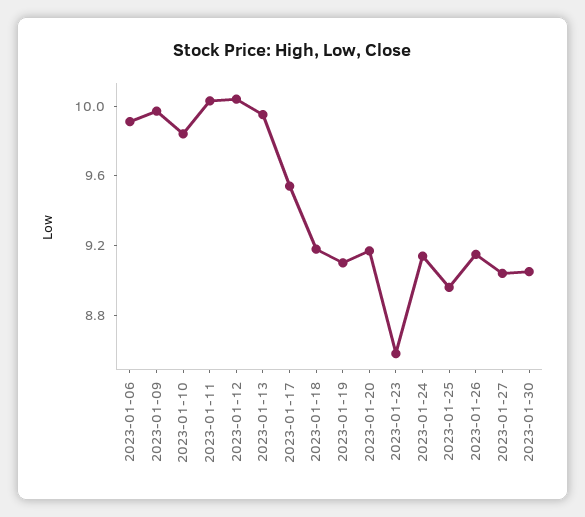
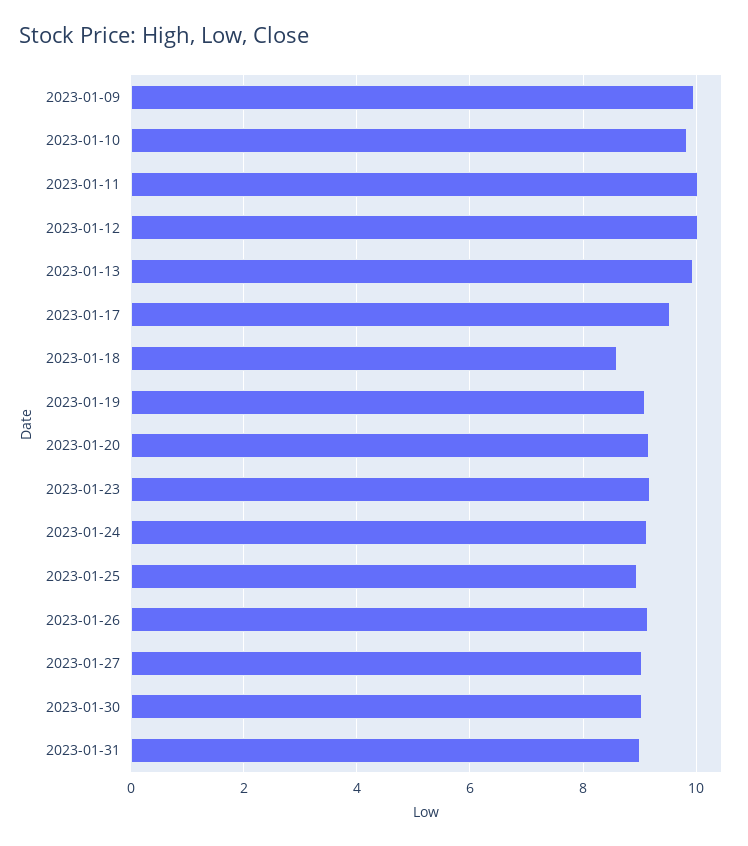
2023-01-06: 9.9 -> none
2023-01-18: 9.2 -> 8.6
2023-01-23: 8.6 -> 9.2
2023-01-31: none -> 9

